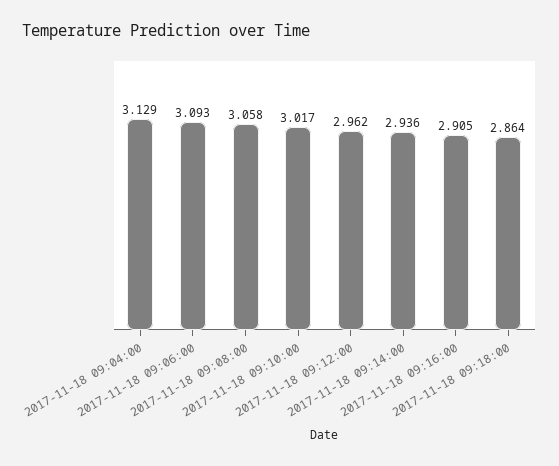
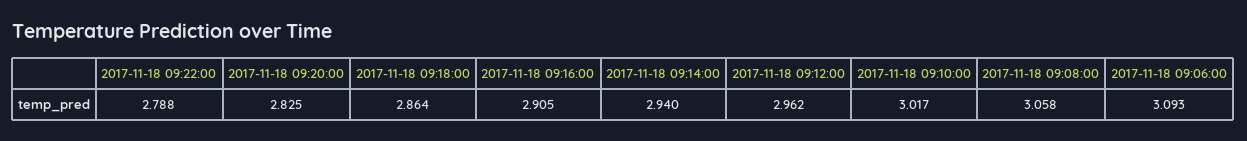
2017-11-18 09:04:00: 3.129 -> none
2017-11-18 09:14:00: 2.936 -> 2.94
2017-11-18 09:22:00: none -> 2.788
2017-11-18 09:20:00: none -> 2.825

